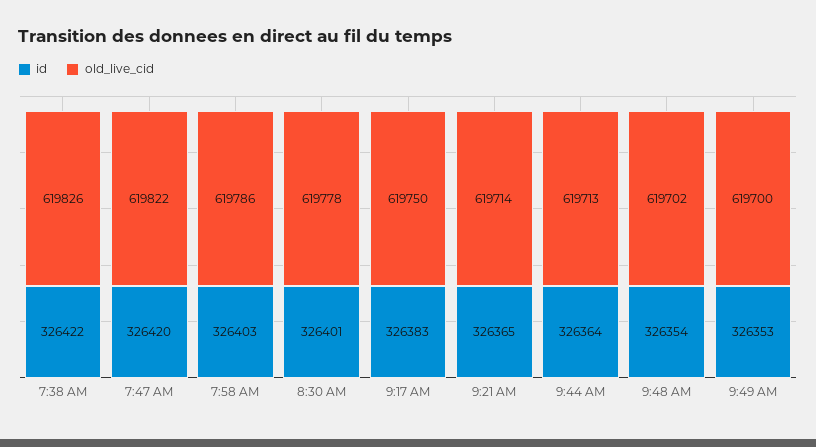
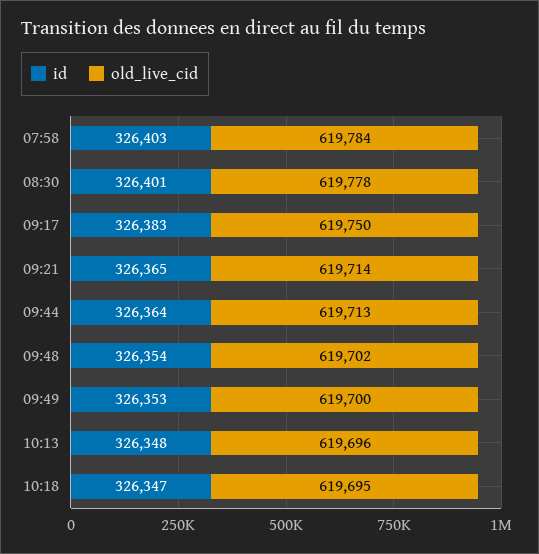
id, 7:38 AM: 326422 -> none
old_live_cid, 7:38 AM: 619826 -> none
id, 7:47 AM: 326420 -> none
old_live_cid, 7:47 AM: 619822 -> none
old_live_cid, 7:58 AM: 619786 -> 619784
id, 10:13: none -> 326348
old_live_cid, 10:13: none -> 619696
id, 10:18: none -> 326347
old_live_cid, 10:18: none -> 619695

